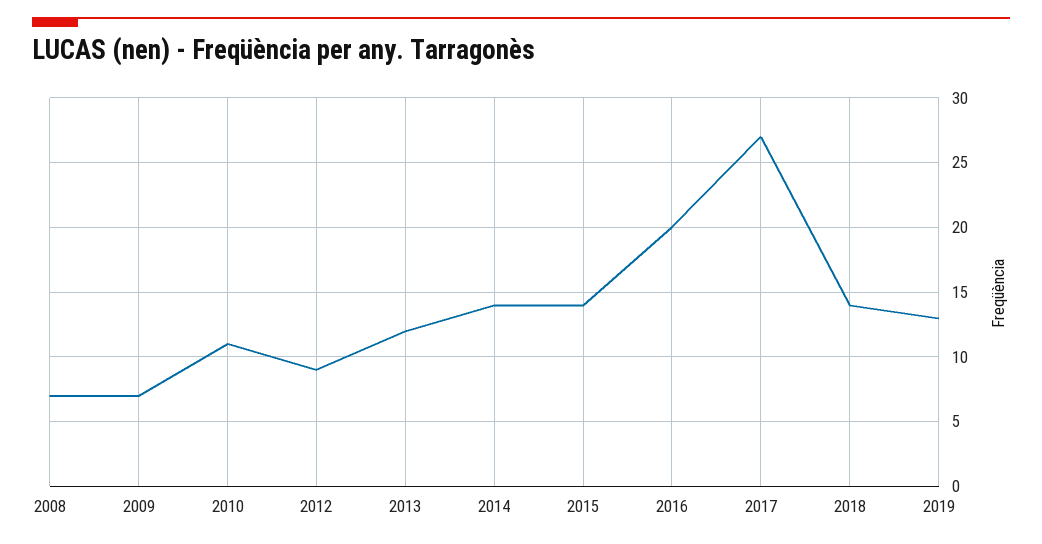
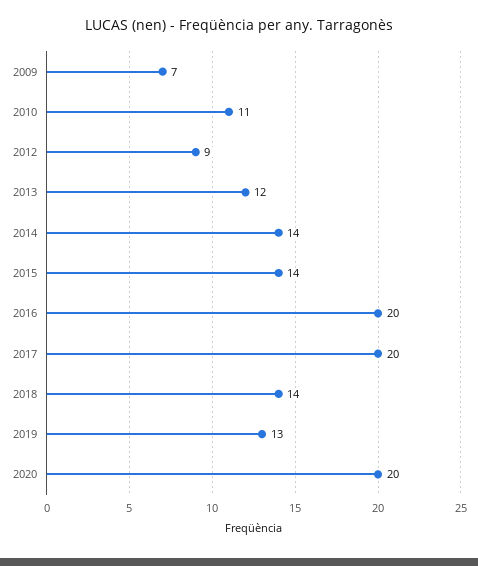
2008: 7 -> none
2017: 27 -> 20
2020: none -> 20

